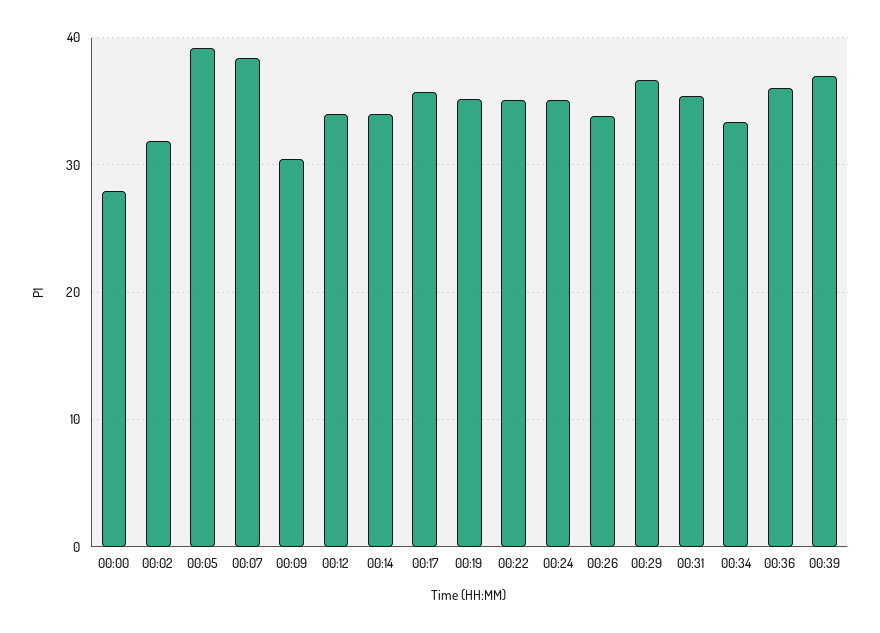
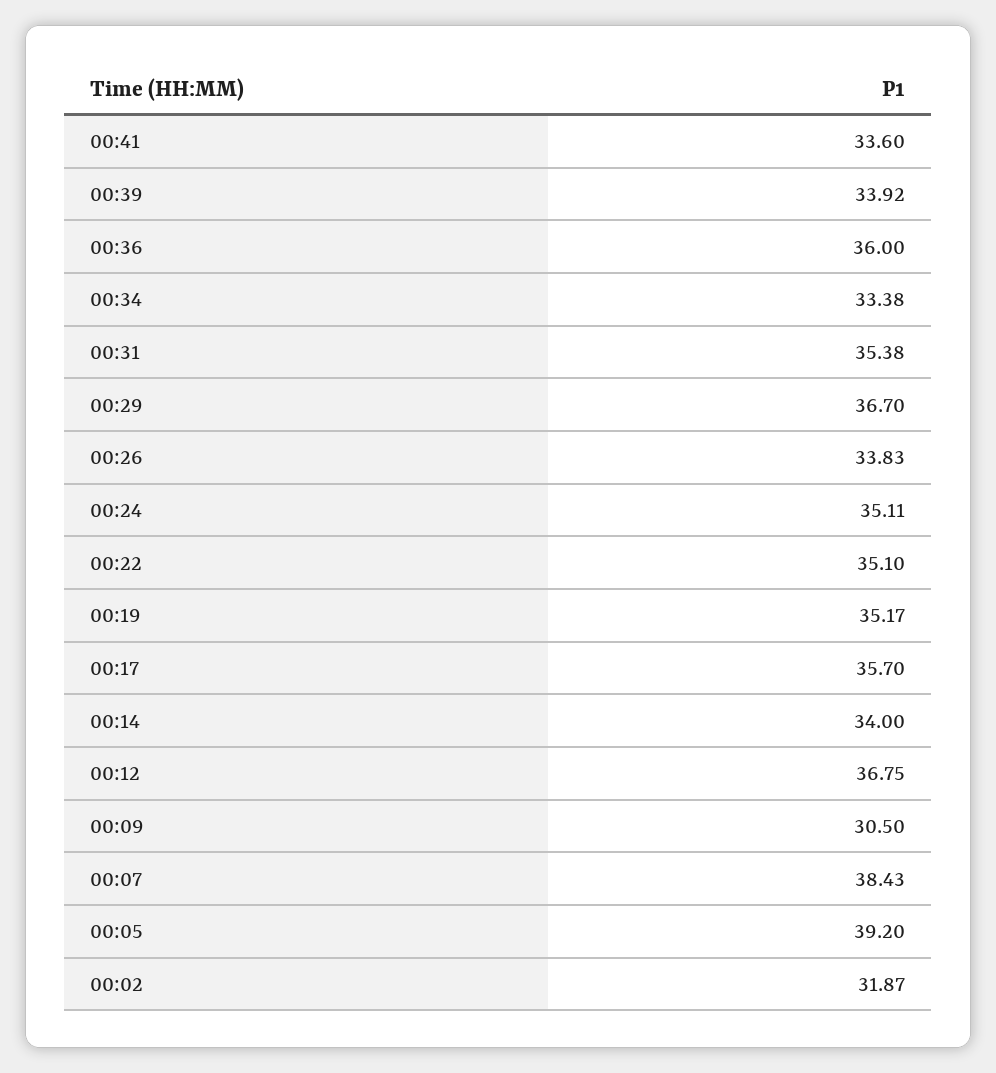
00:00: 28 -> none
00:12: 34 -> 36.75
00:39: 37 -> 33.92
00:41: none -> 33.6

